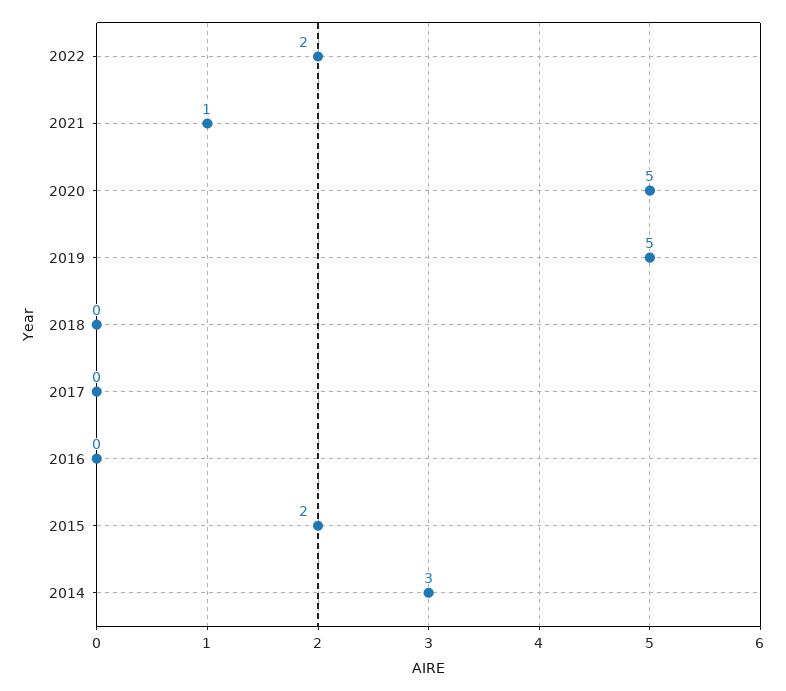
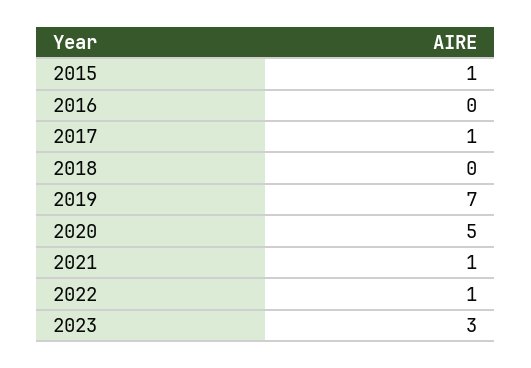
2022: 2 -> 1
2019: 5 -> 7
2017: 0 -> 1
2015: 2 -> 1
2014: 3 -> none
2023: none -> 3

